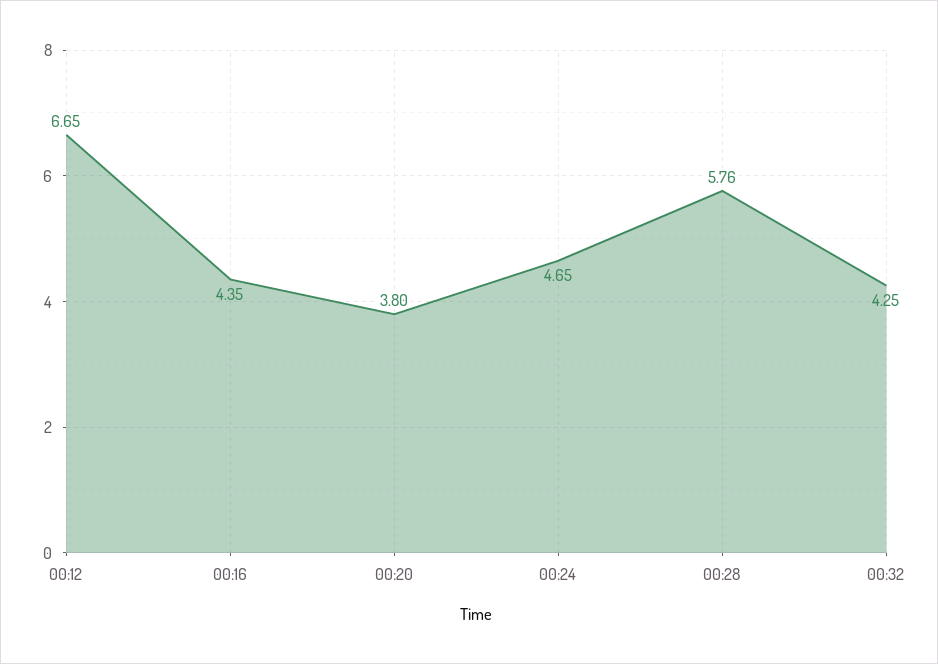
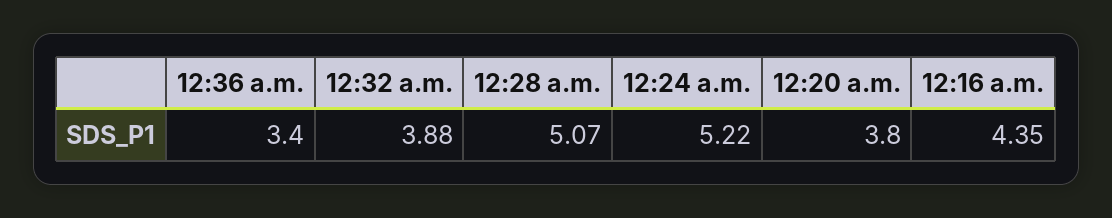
00:12: 6.65 -> none
00:24: 4.65 -> 5.22
00:28: 5.76 -> 5.07
00:32: 4.25 -> 3.88
12:36 a.m.: none -> 3.4

